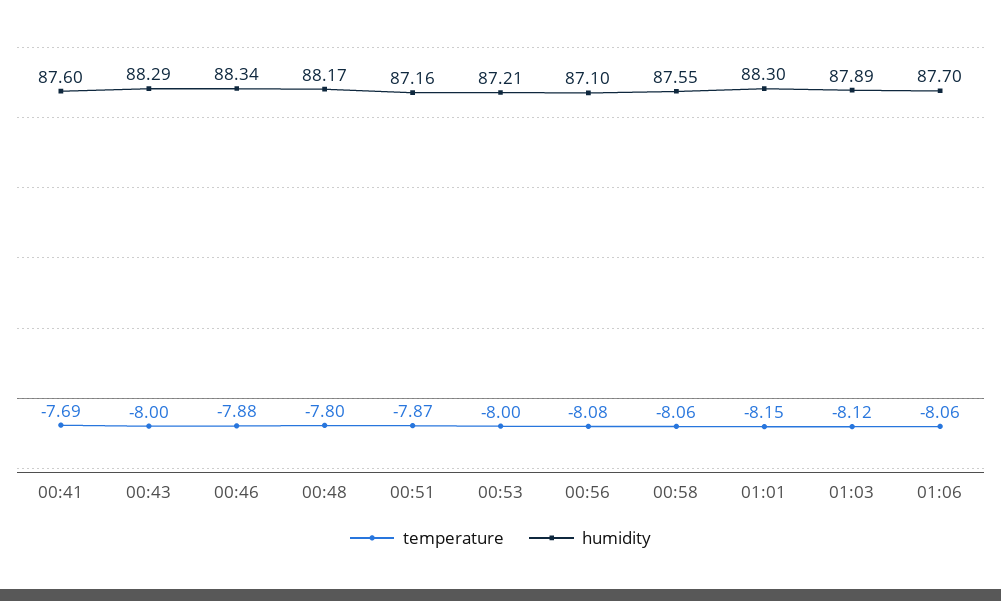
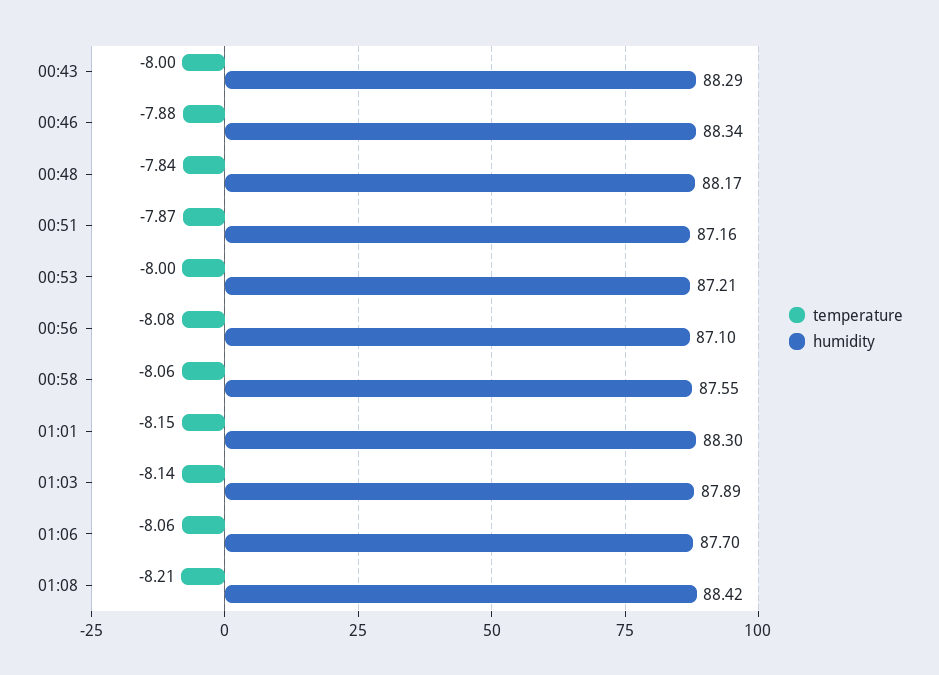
temperature, 00:41: -7.69 -> none
humidity, 00:41: 87.6 -> none
temperature, 00:48: -7.8 -> -7.84
temperature, 01:03: -8.12 -> -8.14
temperature, 01:08: none -> -8.21
humidity, 01:08: none -> 88.42

